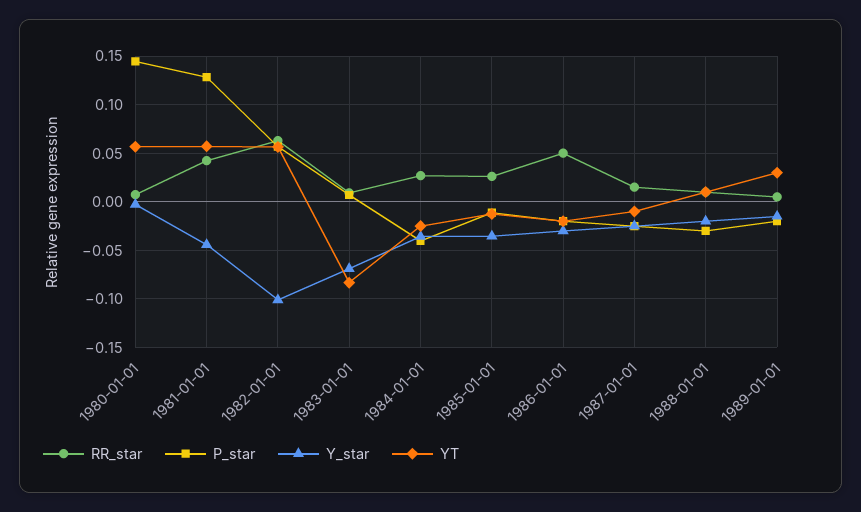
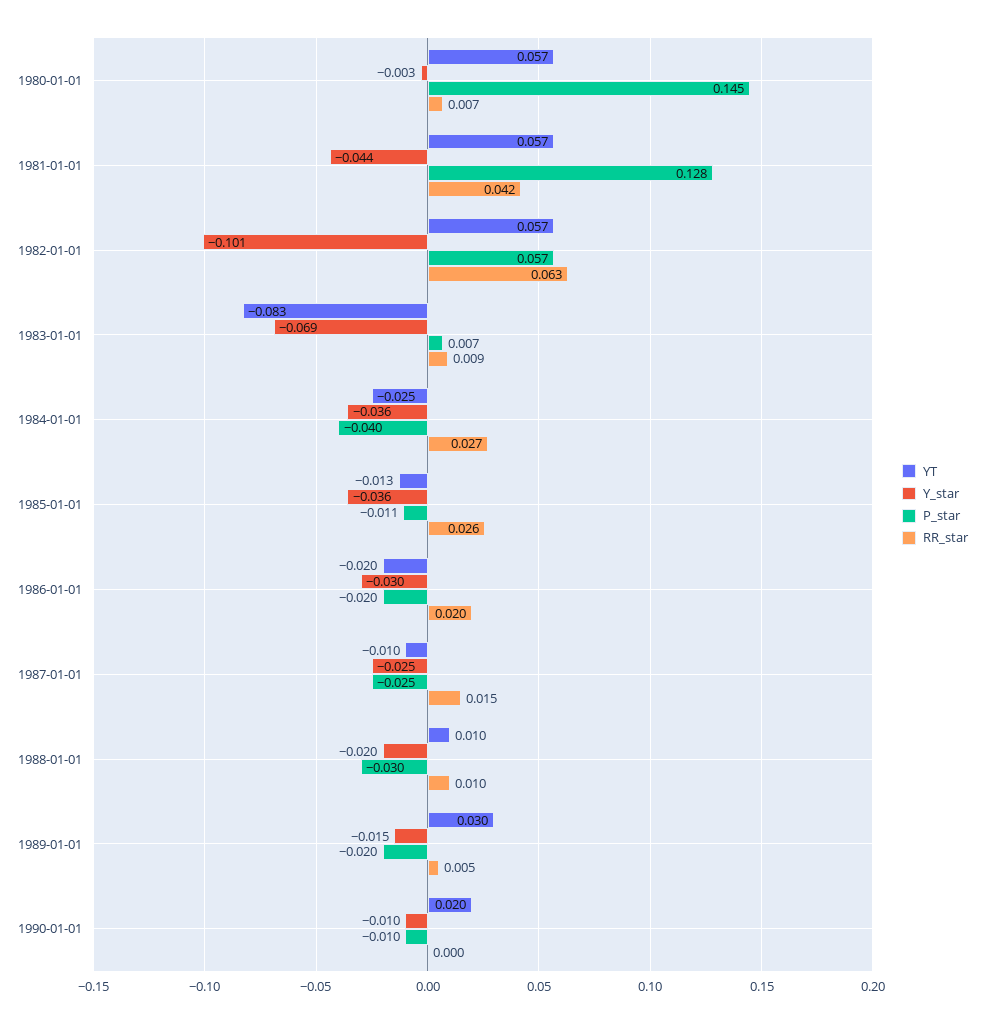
RR_star, 1986-01-01: 0.05 -> 0.02
YT, 1990-01-01: none -> 0.02
Y_star, 1990-01-01: none -> -0.01
P_star, 1990-01-01: none -> -0.01
RR_star, 1990-01-01: none -> 0

